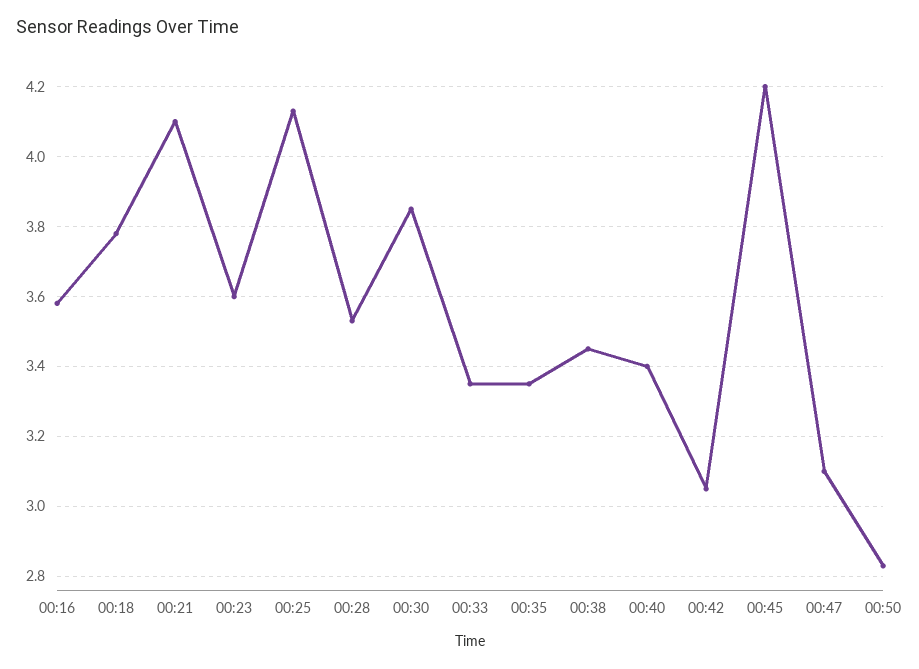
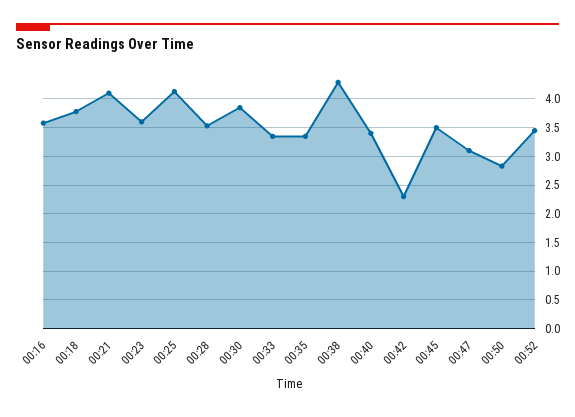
00:38: 3.45 -> 4.25
00:42: 3.05 -> 2.25
00:45: 4.2 -> 3.5
00:52: none -> 3.5

